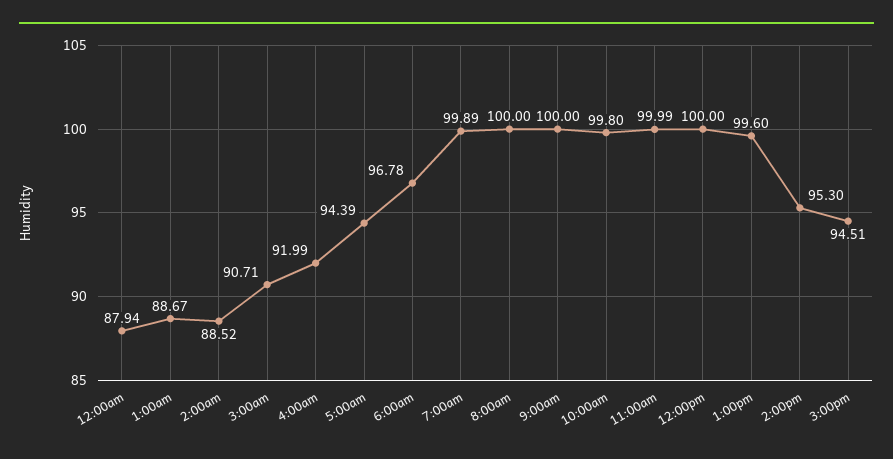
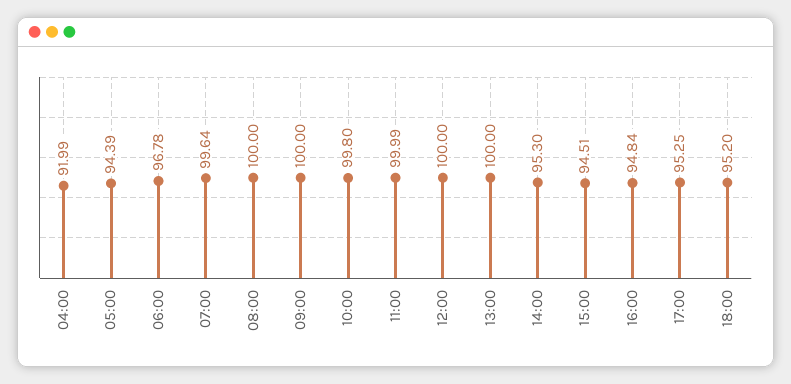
12:00am: 87.94 -> none
1:00am: 88.67 -> none
2:00am: 88.52 -> none
3:00am: 90.71 -> none
7:00am: 99.89 -> 99.64
1:00pm: 99.6 -> 100
16:00: none -> 94.84
17:00: none -> 95.25
18:00: none -> 95.2

